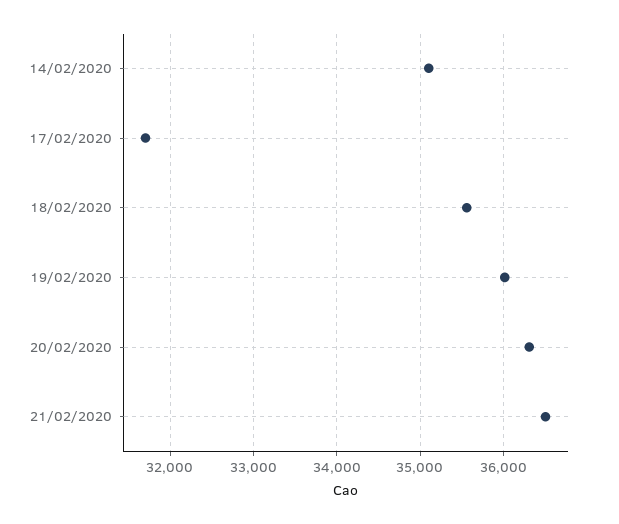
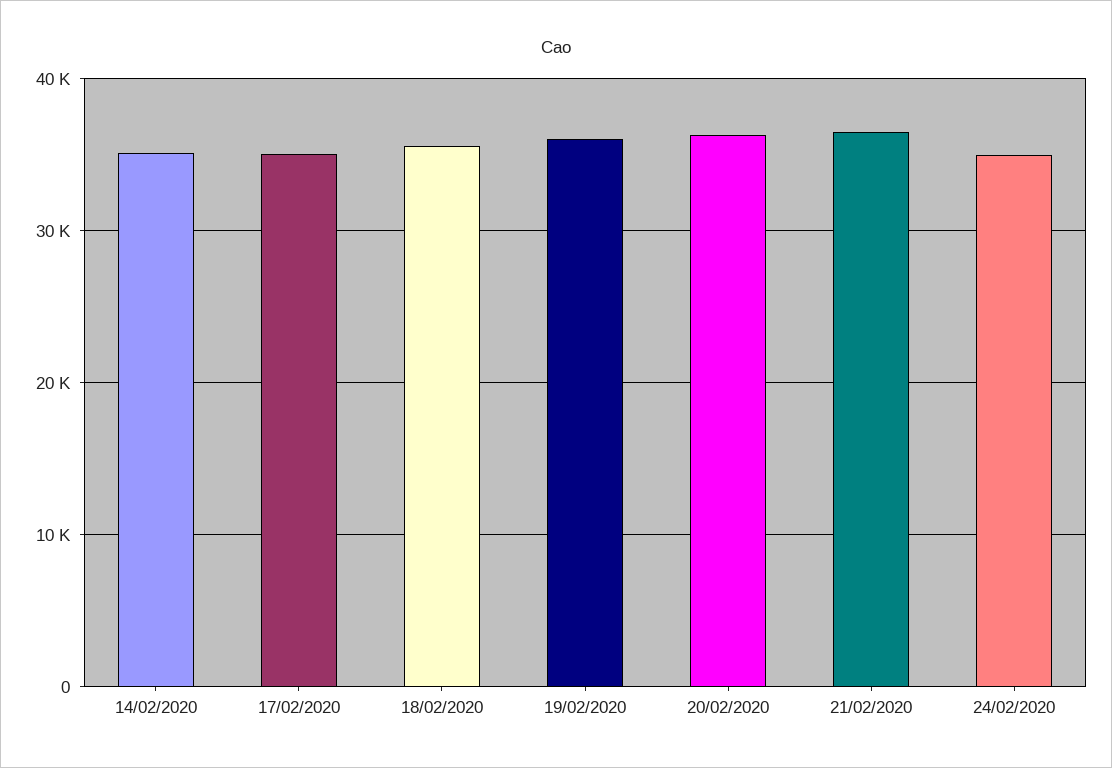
17/02/2020: 31700 -> 35000
24/02/2020: none -> 35000

